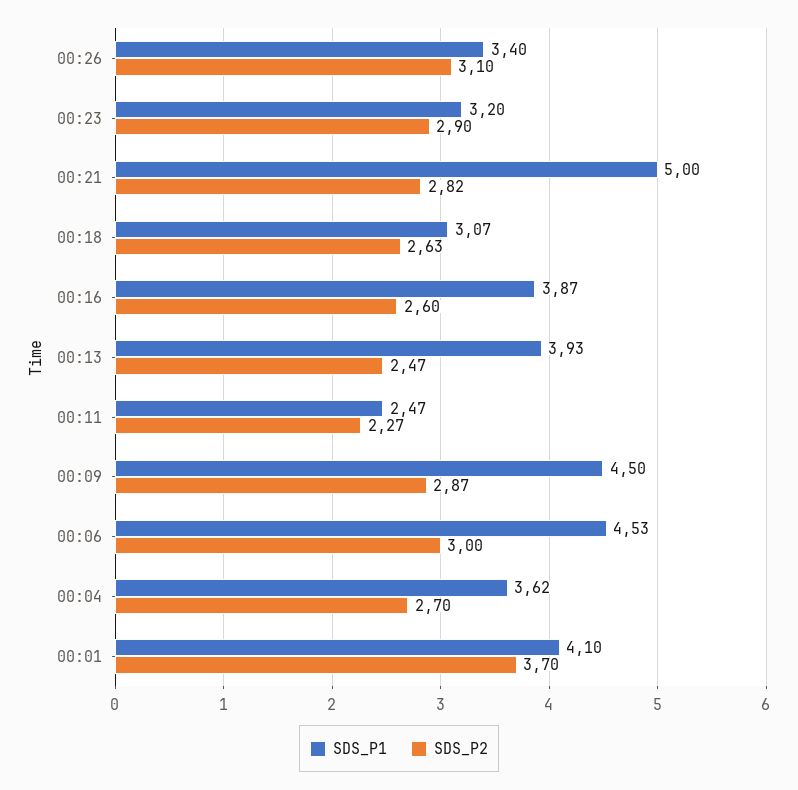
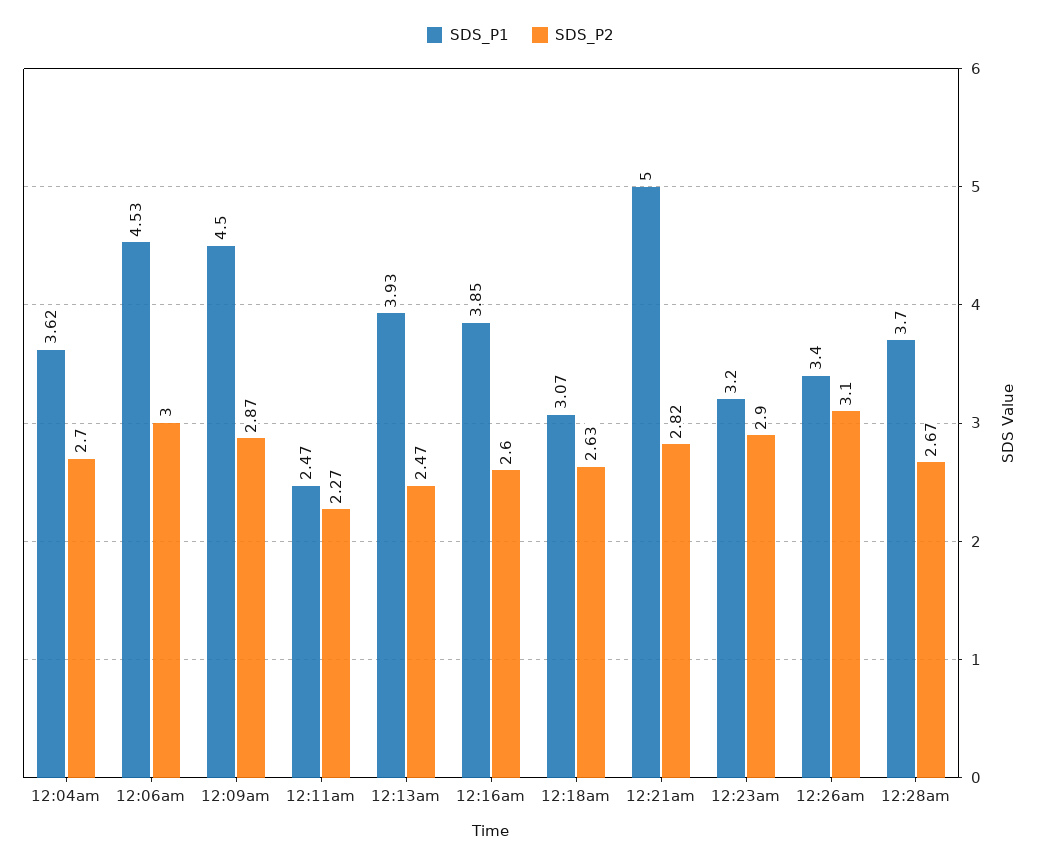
SDS_P1, 00:16: 3.87 -> 3.85
SDS_P1, 00:01: 4.1 -> none
SDS_P2, 00:01: 3.7 -> none
SDS_P1, 12:28am: none -> 3.7
SDS_P2, 12:28am: none -> 2.67

